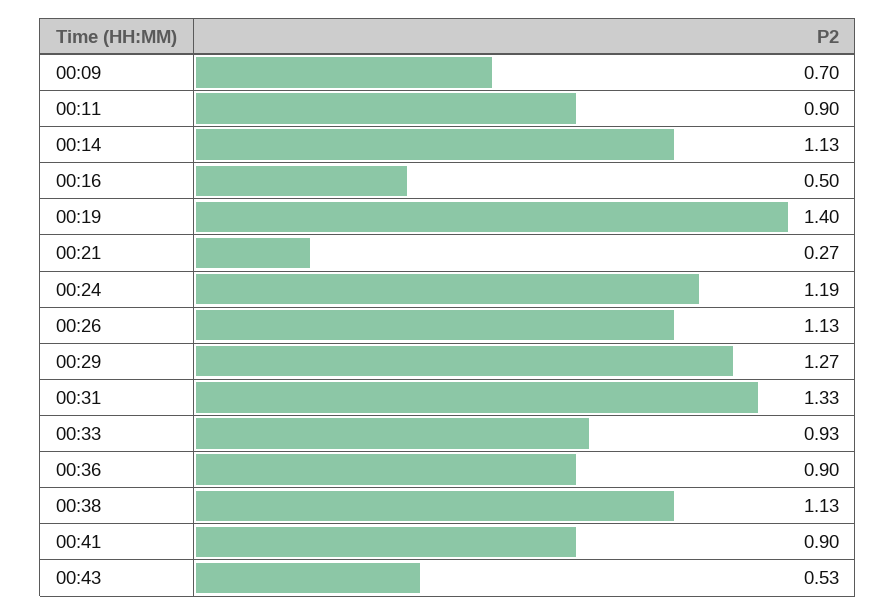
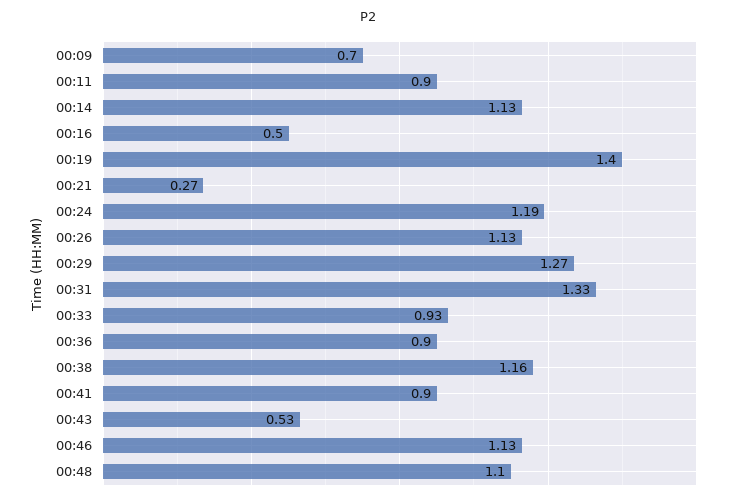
00:38: 1.13 -> 1.16
00:46: none -> 1.13
00:48: none -> 1.1

